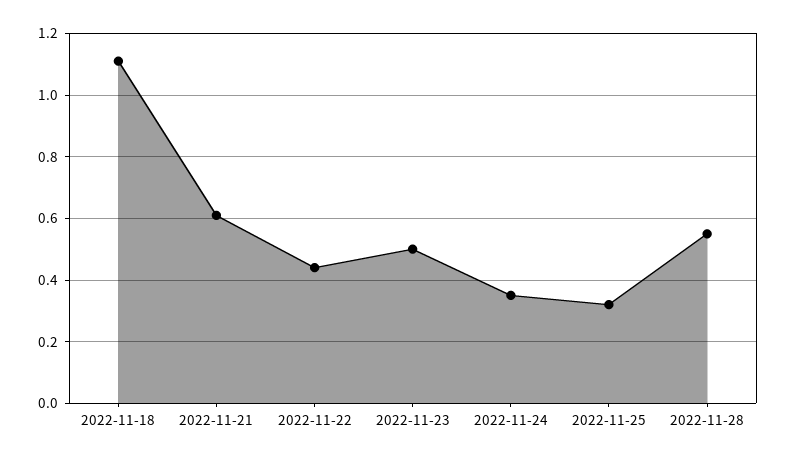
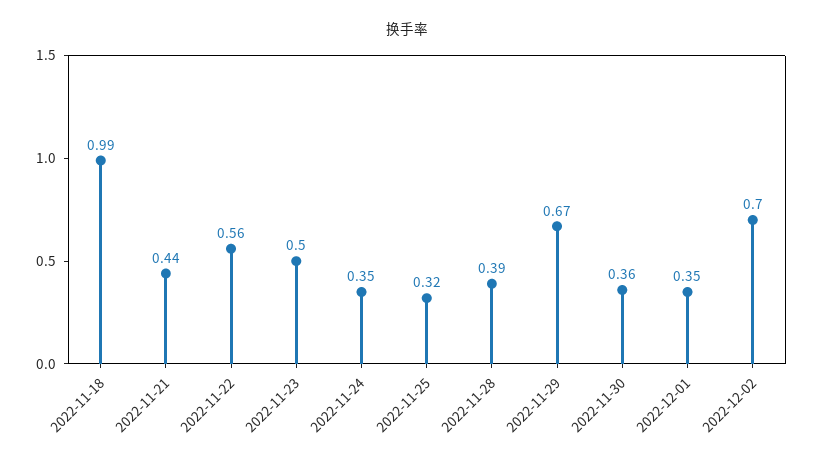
2022-11-18: 1.1 -> 0.99
2022-11-21: 0.6 -> 0.44
2022-11-22: 0.45 -> 0.56
2022-11-28: 0.55 -> 0.39
2022-11-29: none -> 0.67
2022-11-30: none -> 0.36
2022-12-01: none -> 0.35
2022-12-02: none -> 0.7

